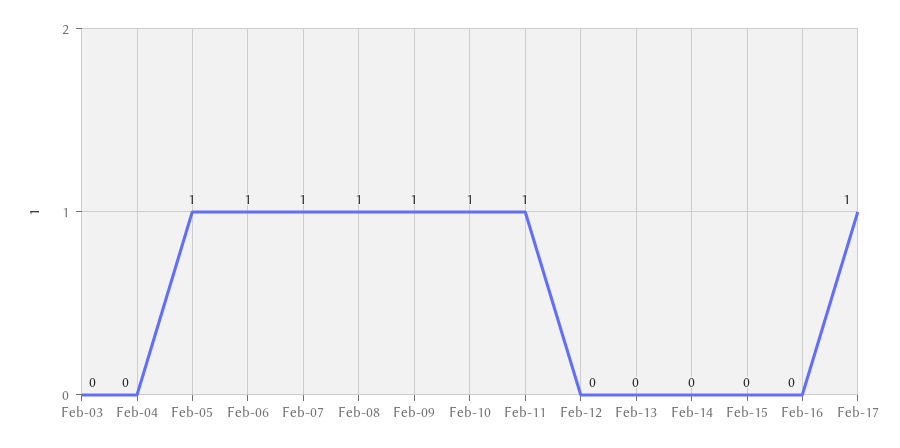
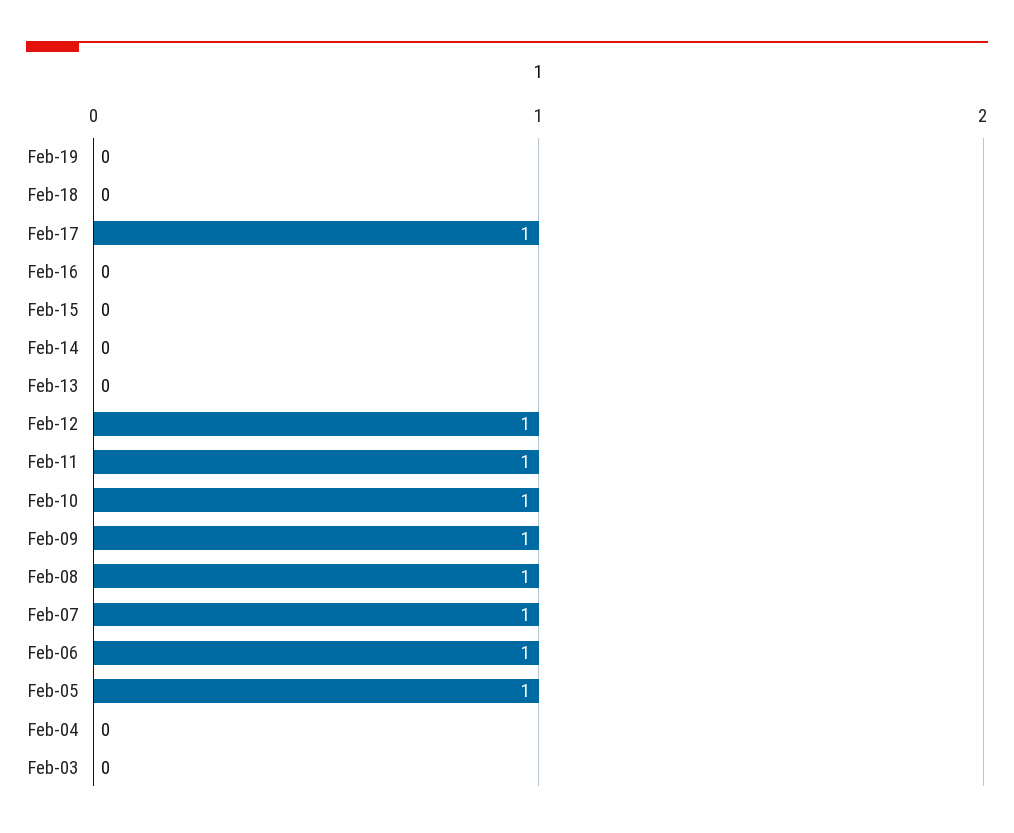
Feb-12: 0 -> 1
Feb-19: none -> 0
Feb-18: none -> 0

